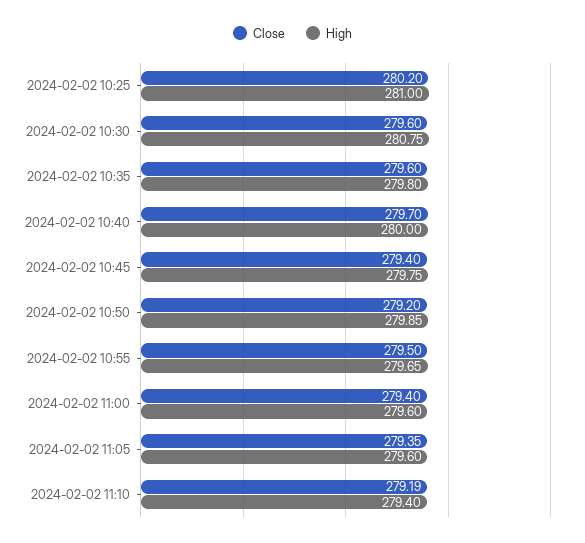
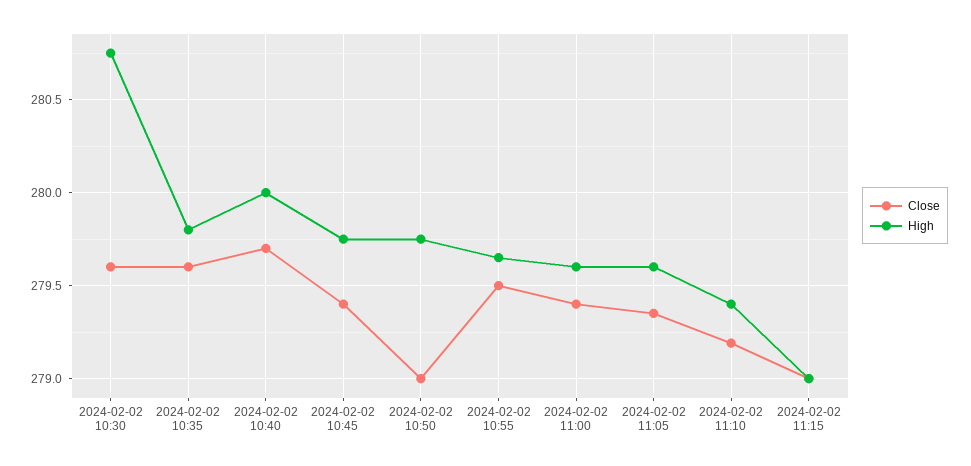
Close, 2024-02-02 10:25: 280.2 -> none
High, 2024-02-02 10:25: 281 -> none
Close, 2024-02-02 10:50: 279.2 -> 279
High, 2024-02-02 10:50: 279.85 -> 279.75
Close, 2024-02-02 11:15: none -> 279
High, 2024-02-02 11:15: none -> 279

